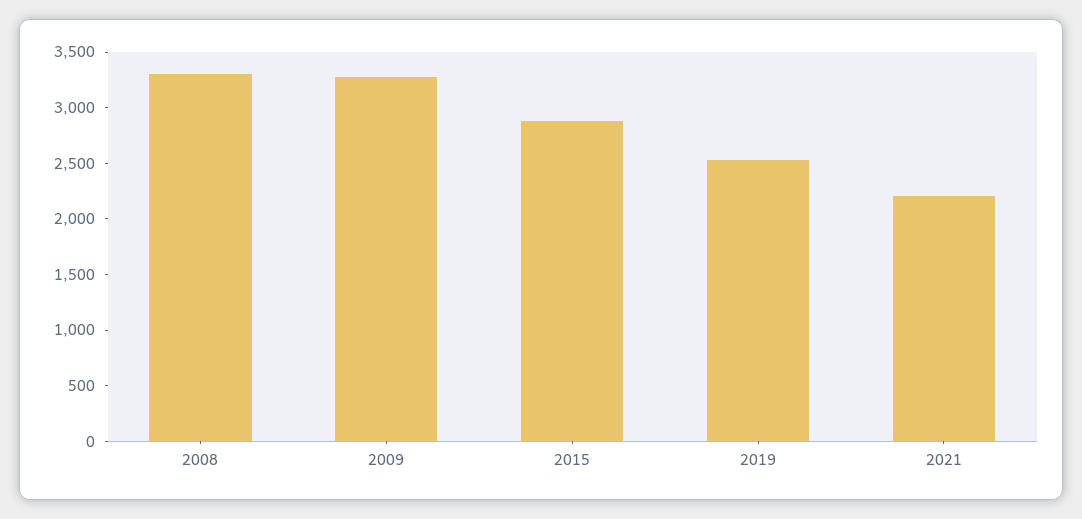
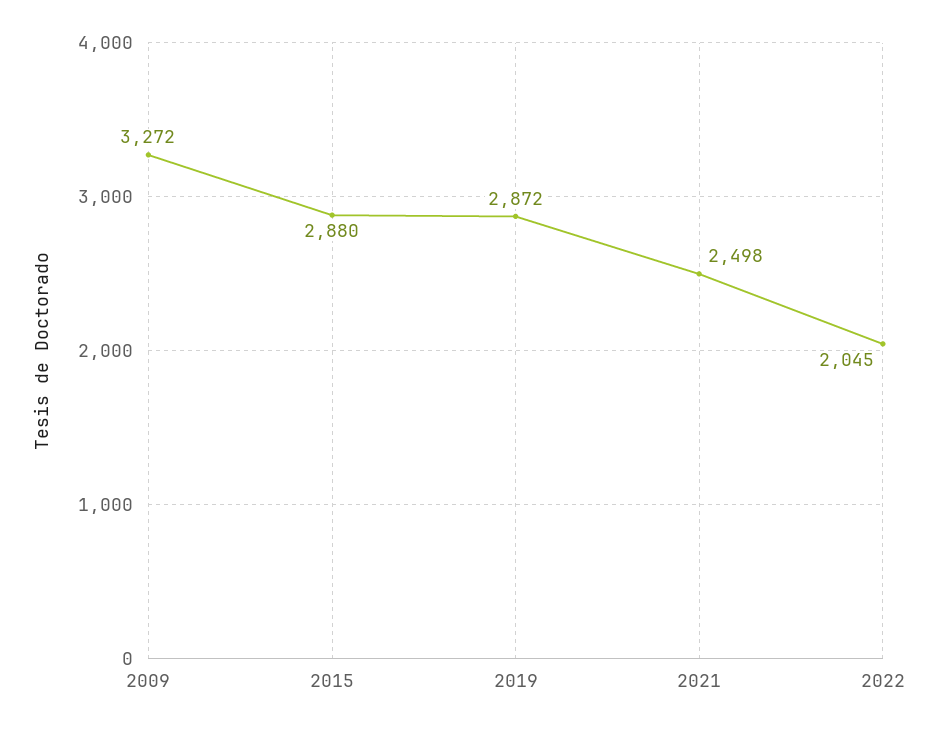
2008: 3300 -> none
2019: 2500 -> 2872
2021: 2200 -> 2498
2022: none -> 2045

